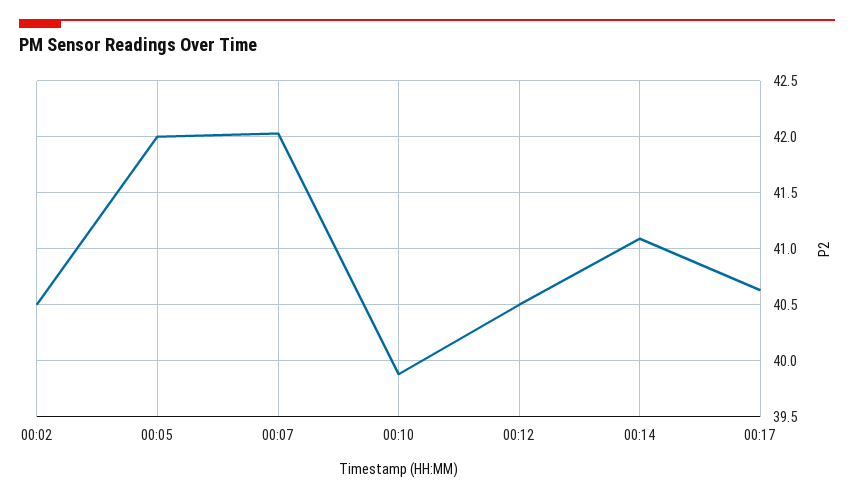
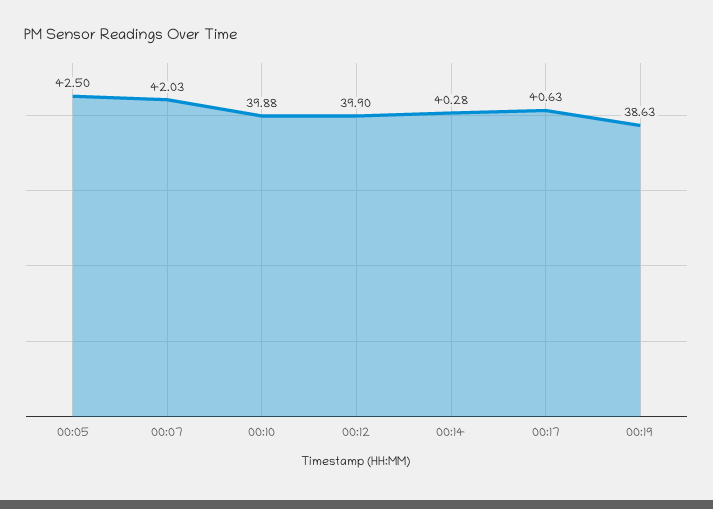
00:02: 40.5 -> none
00:05: 42 -> 42.5
00:12: 40.5 -> 39.9
00:14: 41.1 -> 40.28
00:19: none -> 38.63

